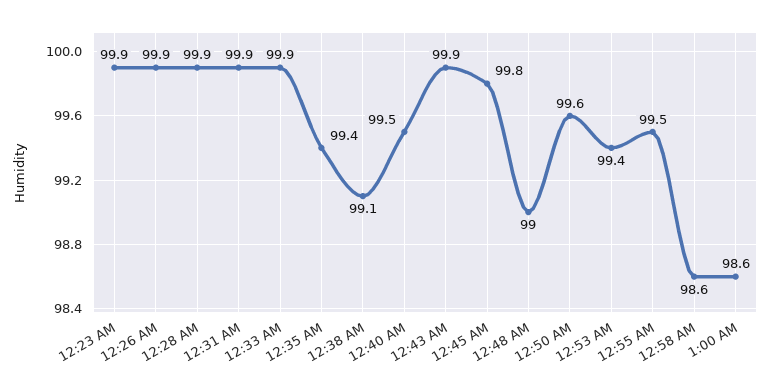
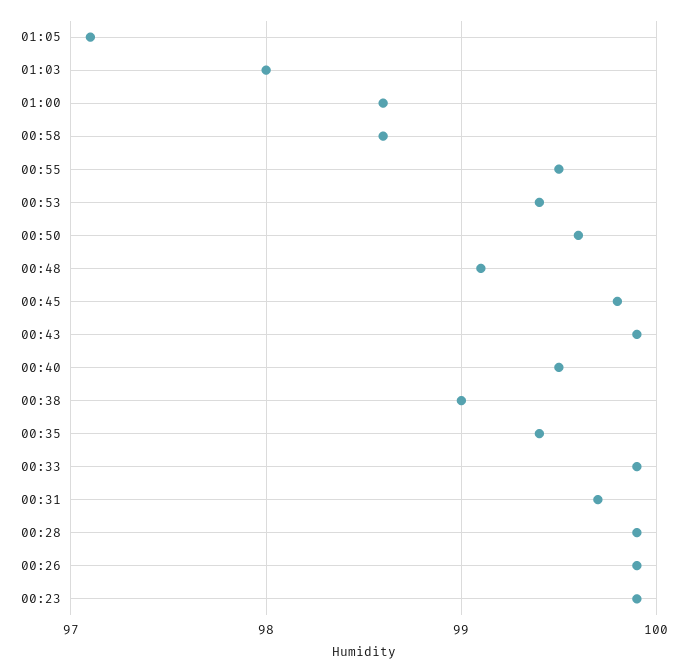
12:31 AM: 99.9 -> 99.7
12:38 AM: 99.1 -> 99
12:48 AM: 99 -> 99.1
01:05: none -> 97.1
01:03: none -> 98

